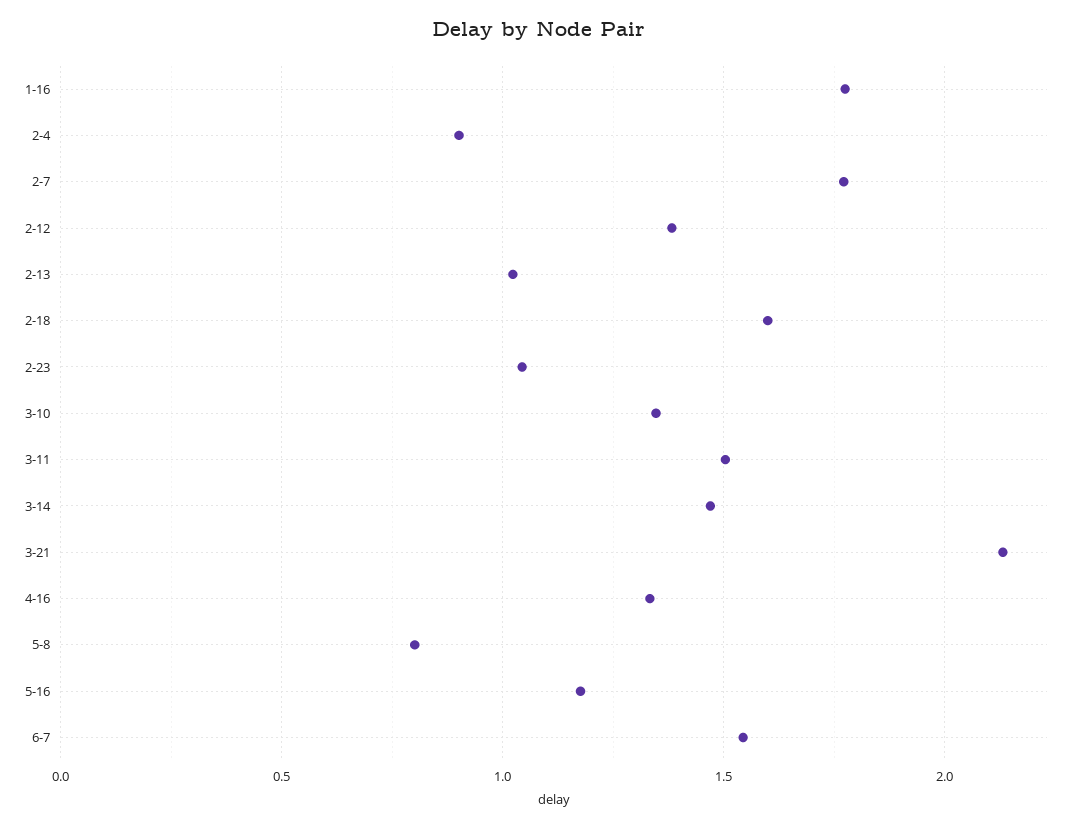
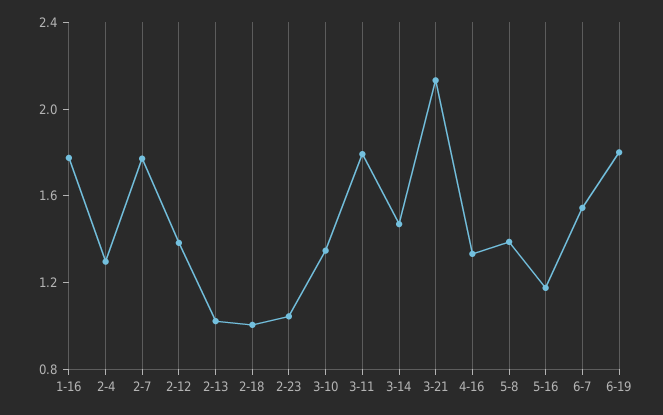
2-4: 0.9 -> 1.3
2-18: 1.6 -> 1
3-11: 1.5 -> 1.8
5-8: 0.8 -> 1.4
6-19: none -> 1.8

